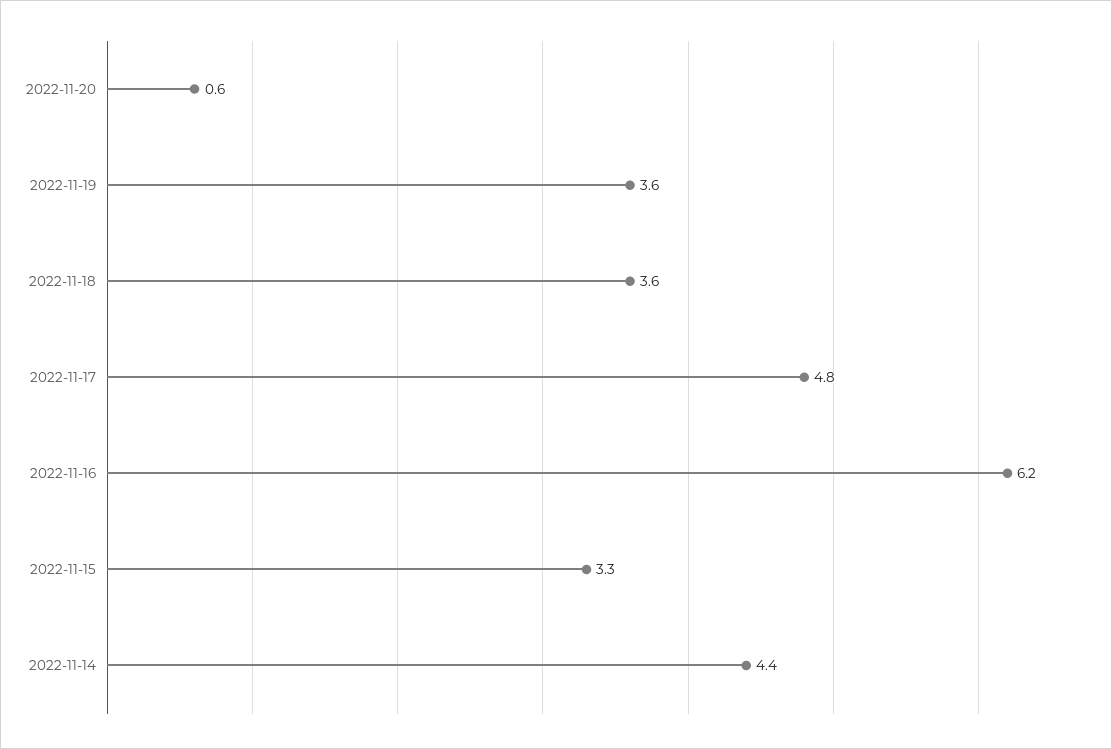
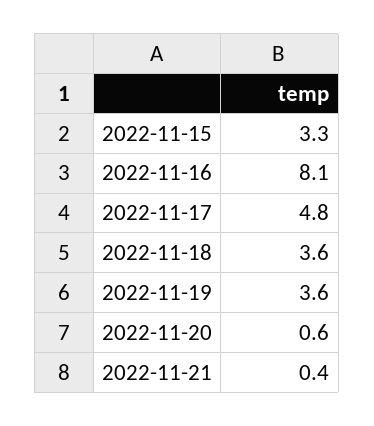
2022-11-16: 6.2 -> 8.1
2022-11-14: 4.4 -> none
2022-11-21: none -> 0.4

